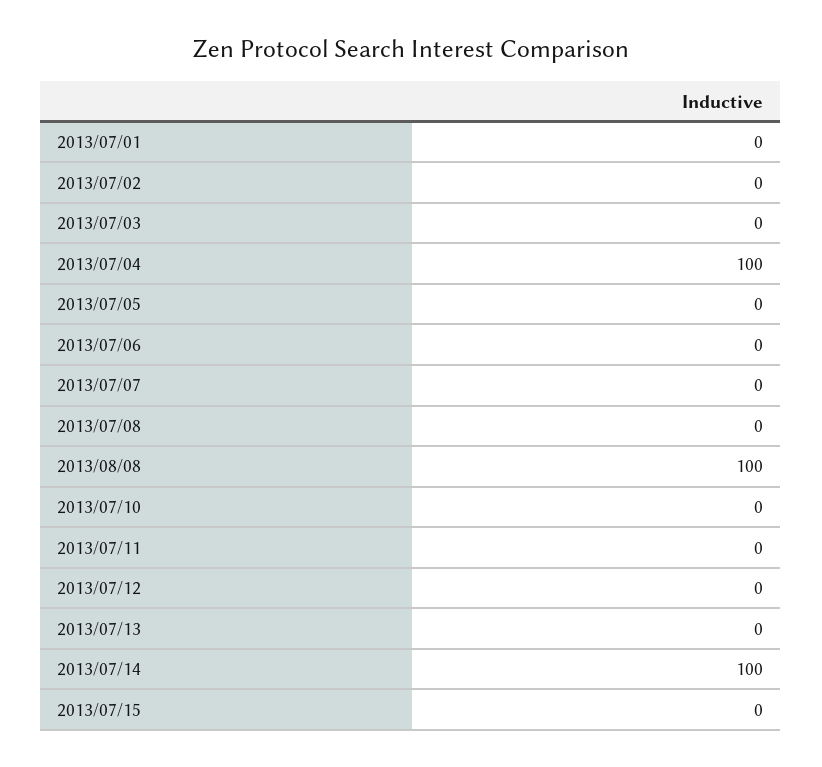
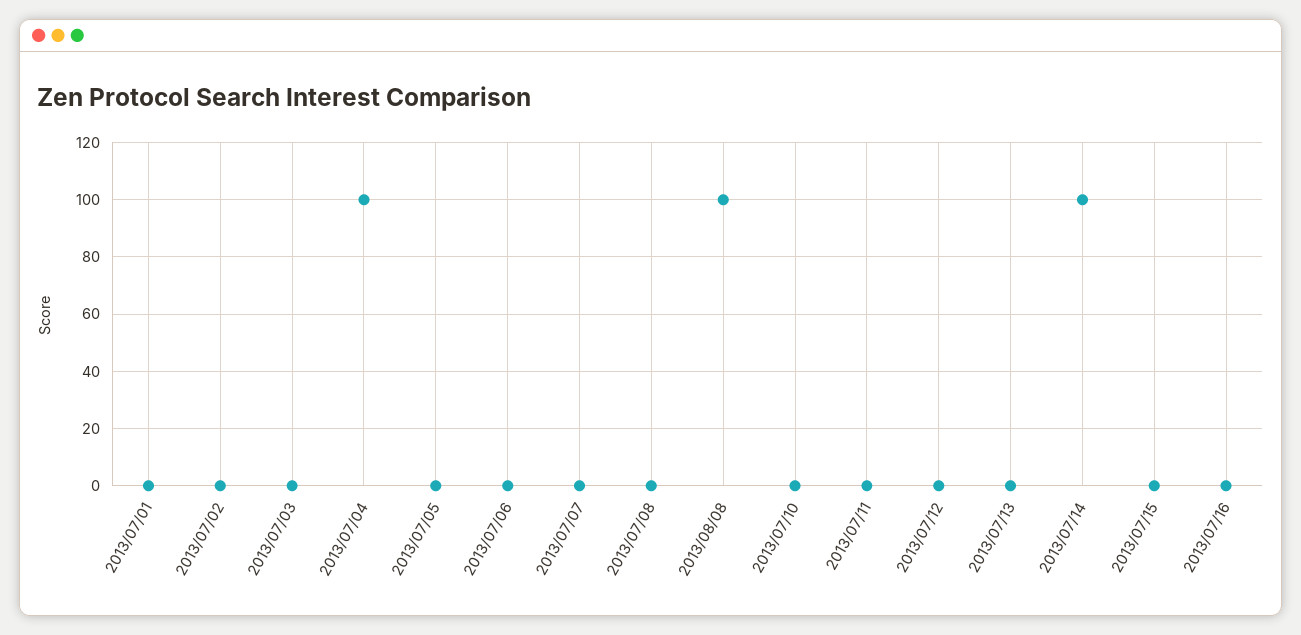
2013/07/16: none -> 0

